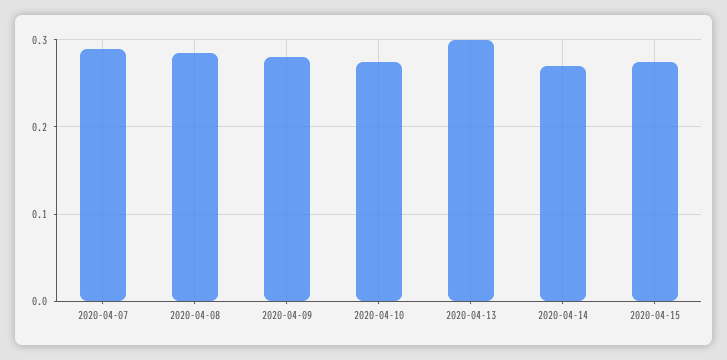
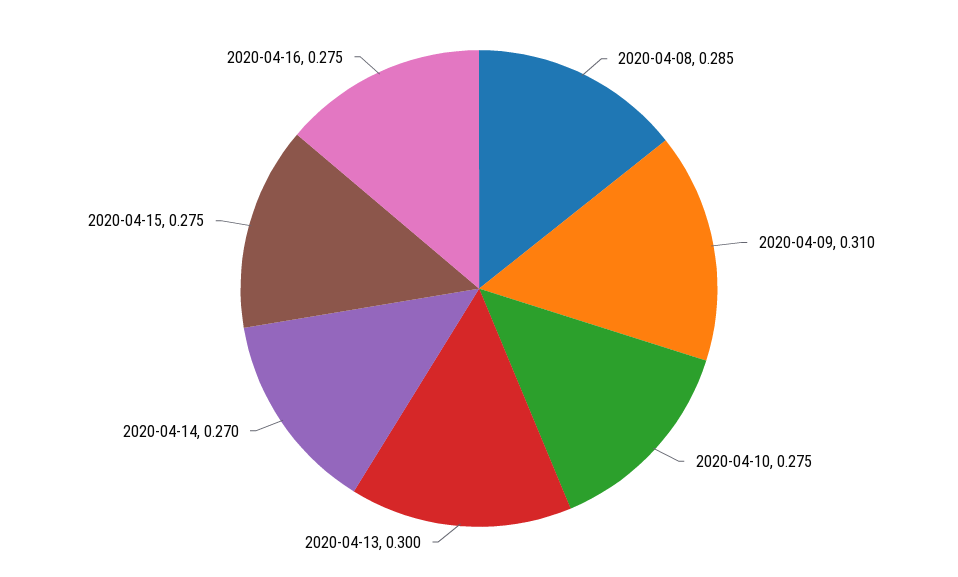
2020-04-07: 0.29 -> none
2020-04-09: 0.28 -> 0.31
2020-04-16: none -> 0.275

